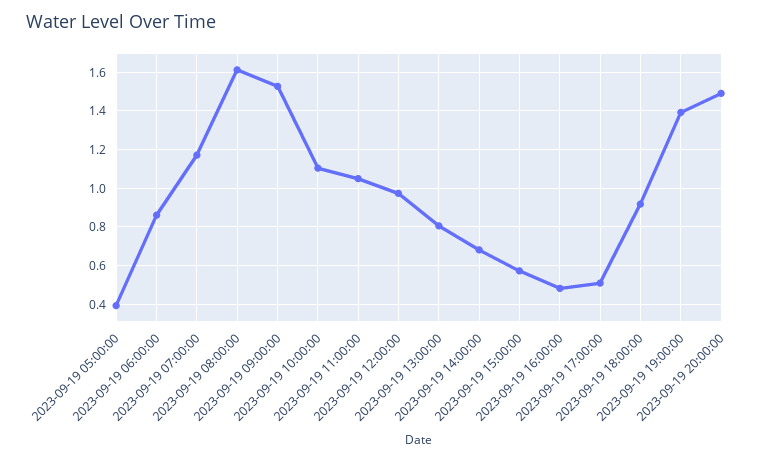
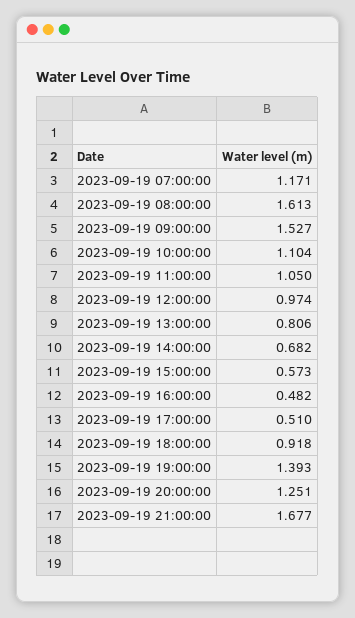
2023-09-19 05:00:00: 0.4 -> none
2023-09-19 06:00:00: 0.85 -> none
2023-09-19 20:00:00: 1.5 -> 1.251
2023-09-19 21:00:00: none -> 1.677

